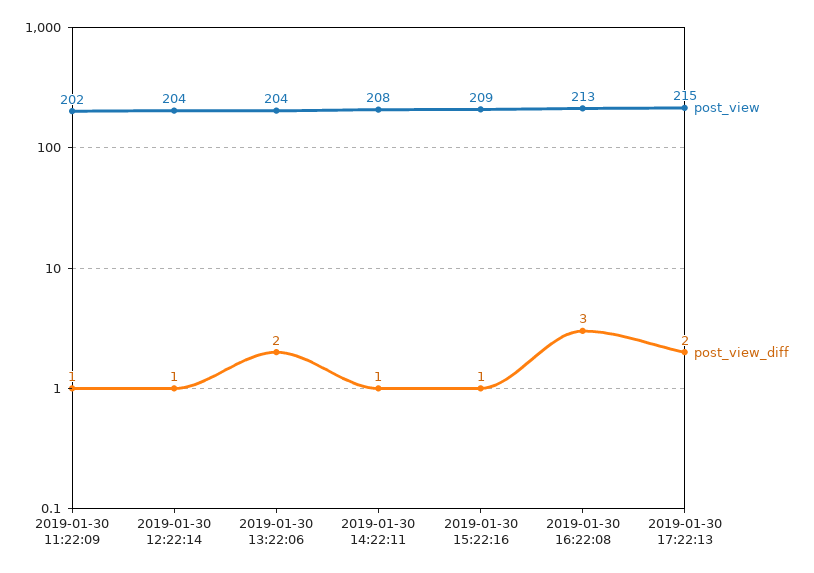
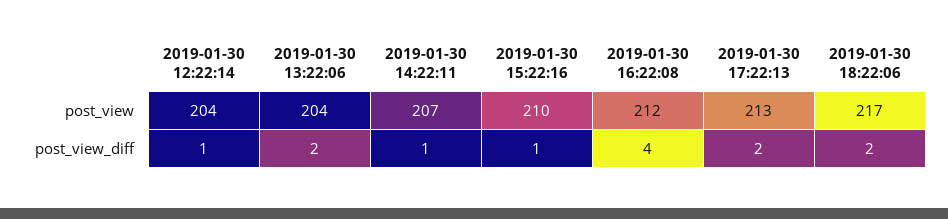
post_view, 2019-01-30 11:22:09: 202 -> none
post_view_diff, 2019-01-30 11:22:09: 1 -> none
post_view, 2019-01-30 14:22:11: 208 -> 207
post_view, 2019-01-30 15:22:16: 209 -> 210
post_view, 2019-01-30 16:22:08: 213 -> 212
post_view_diff, 2019-01-30 16:22:08: 3 -> 4
post_view, 2019-01-30 17:22:13: 215 -> 213
post_view, 2019-01-30 18:22:06: none -> 217
post_view_diff, 2019-01-30 18:22:06: none -> 2

